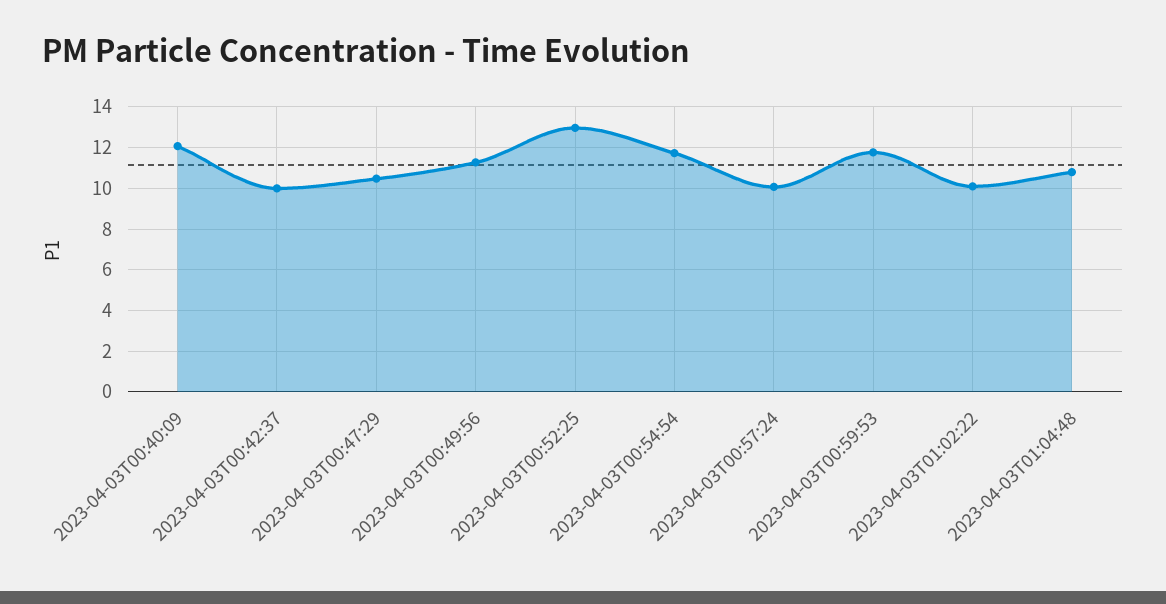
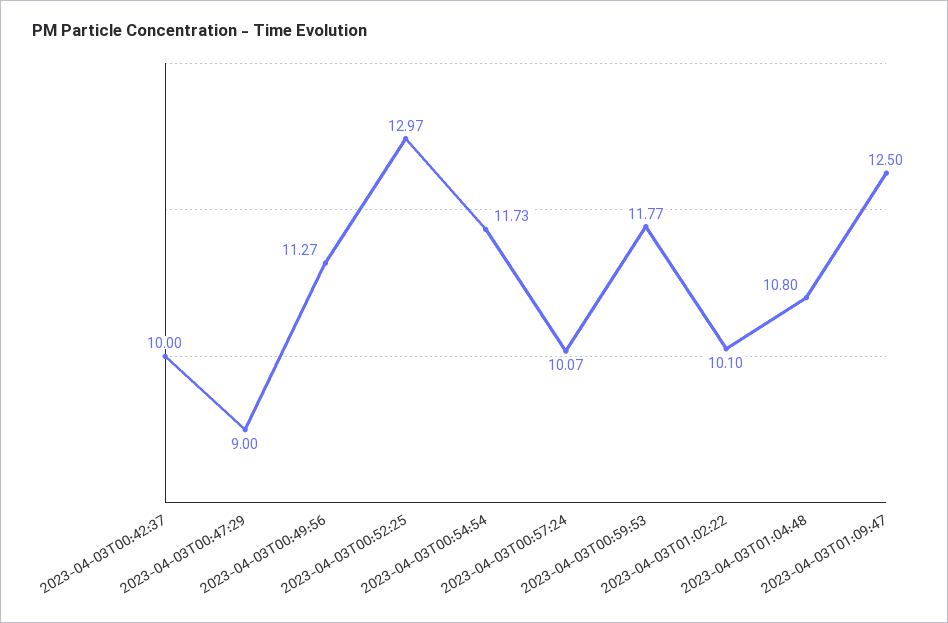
2023-04-03T00:40:09: 12 -> none
2023-04-03T00:47:29: 10.5 -> 9
2023-04-03T01:09:47: none -> 12.5

